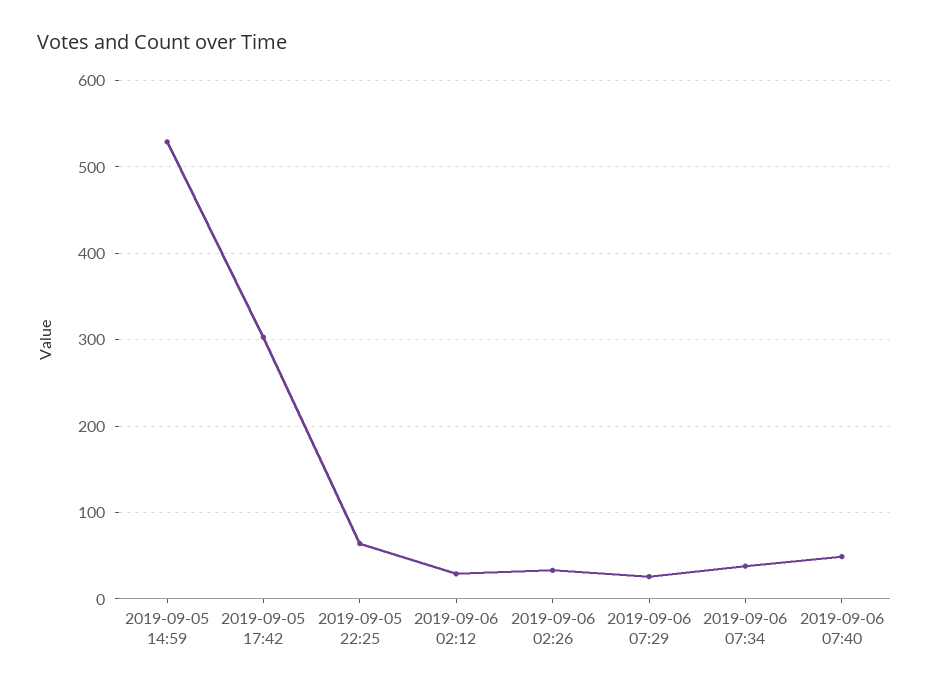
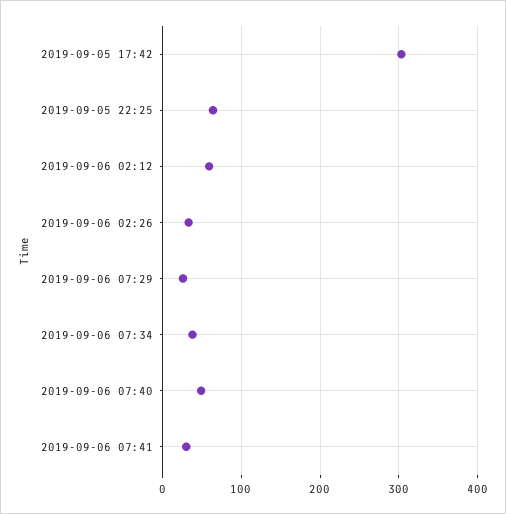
2019-09-05 14:59: 530 -> none
2019-09-06 02:12: 30 -> 60
2019-09-06 07:41: none -> 30

